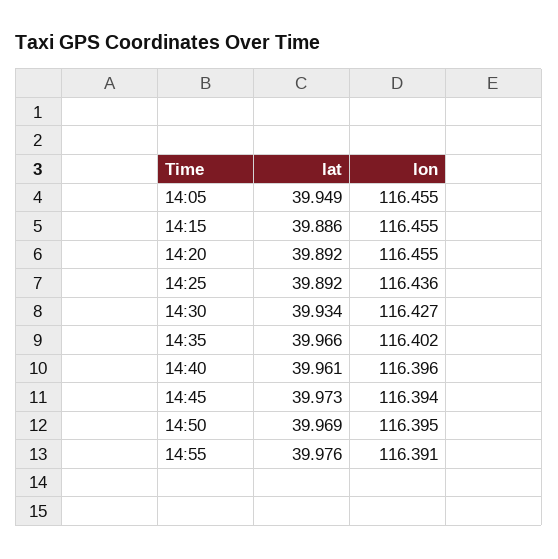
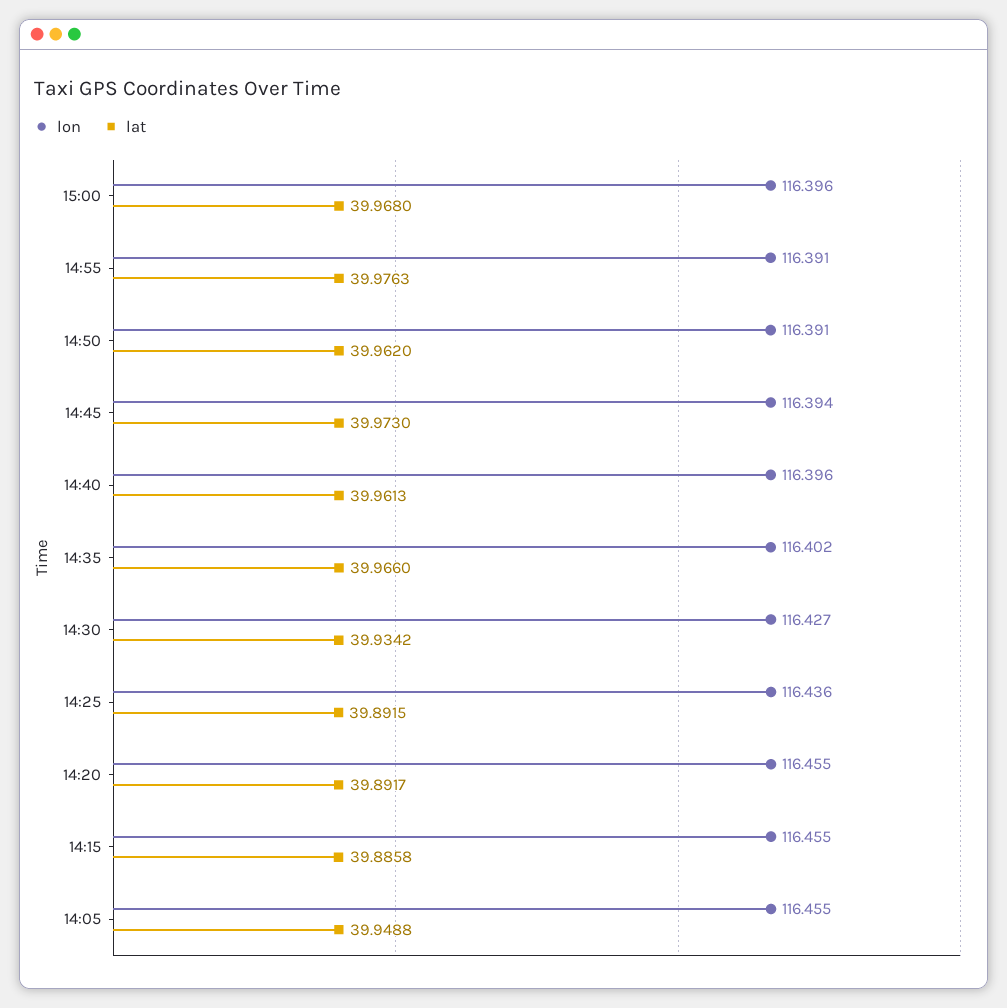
lat, 14:50: 39.969 -> 39.962
lon, 14:50: 116.395 -> 116.391
lon, 15:00: none -> 116.396
lat, 15:00: none -> 39.968

